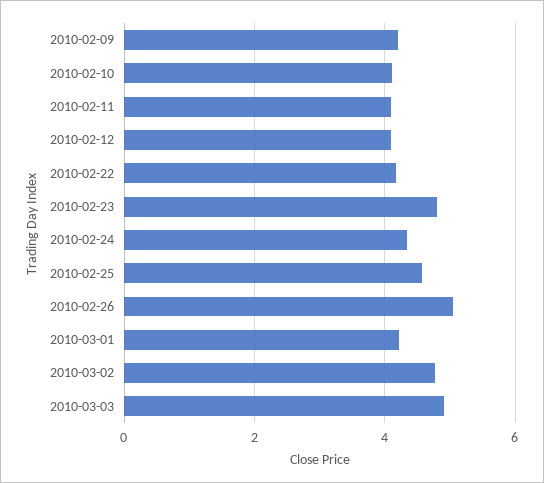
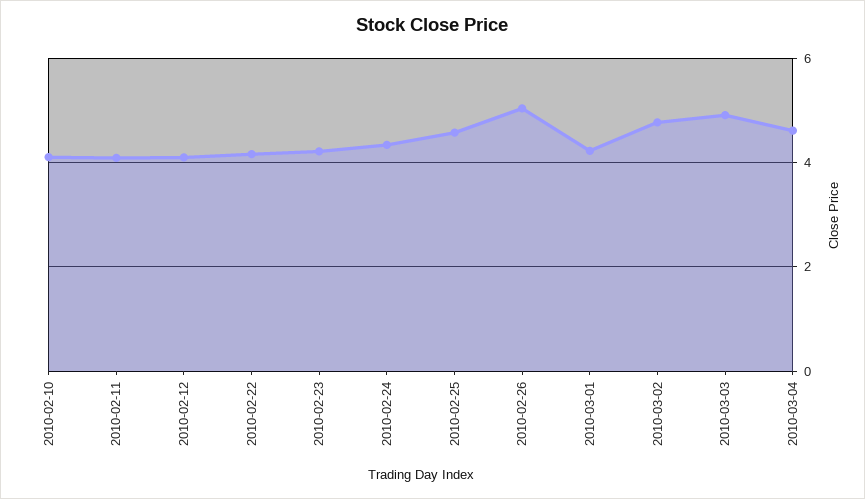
2010-02-09: 4.2 -> none
2010-02-23: 4.8 -> 4.2
2010-03-04: none -> 4.6

